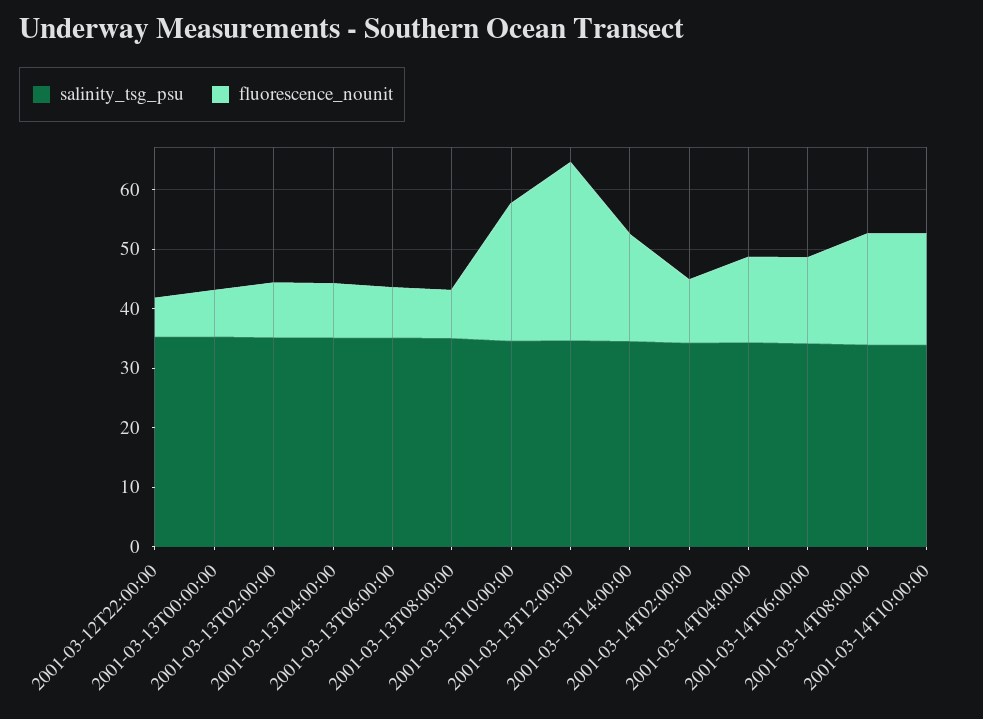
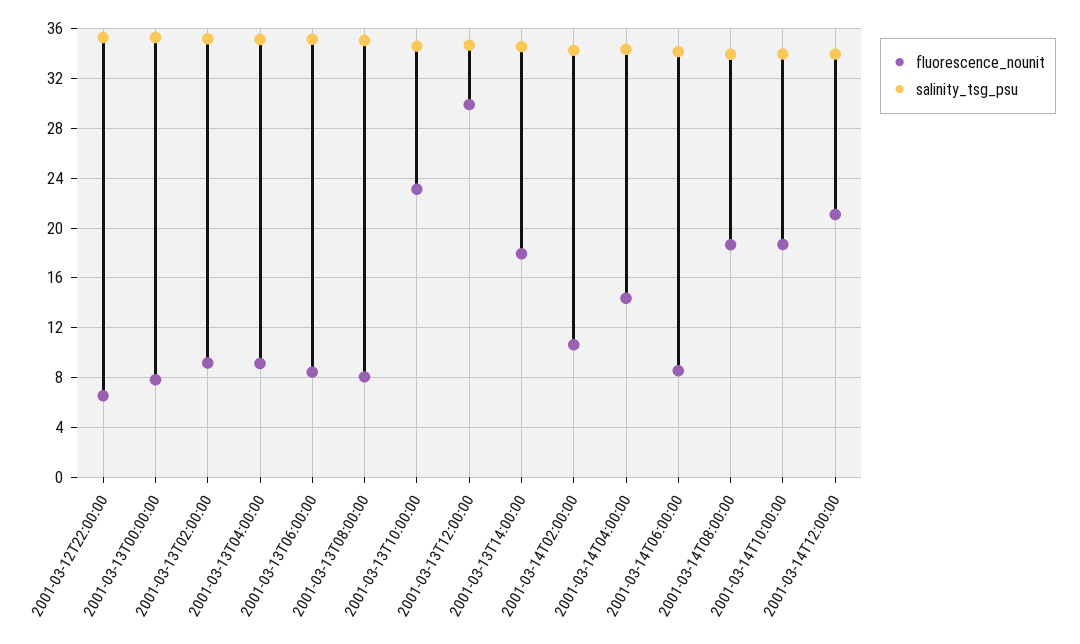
fluorescence_nounit, 2001-03-14T06:00:00: 14 -> 8.5
fluorescence_nounit, 2001-03-14T12:00:00: none -> 21
salinity_tsg_psu, 2001-03-14T12:00:00: none -> 34

